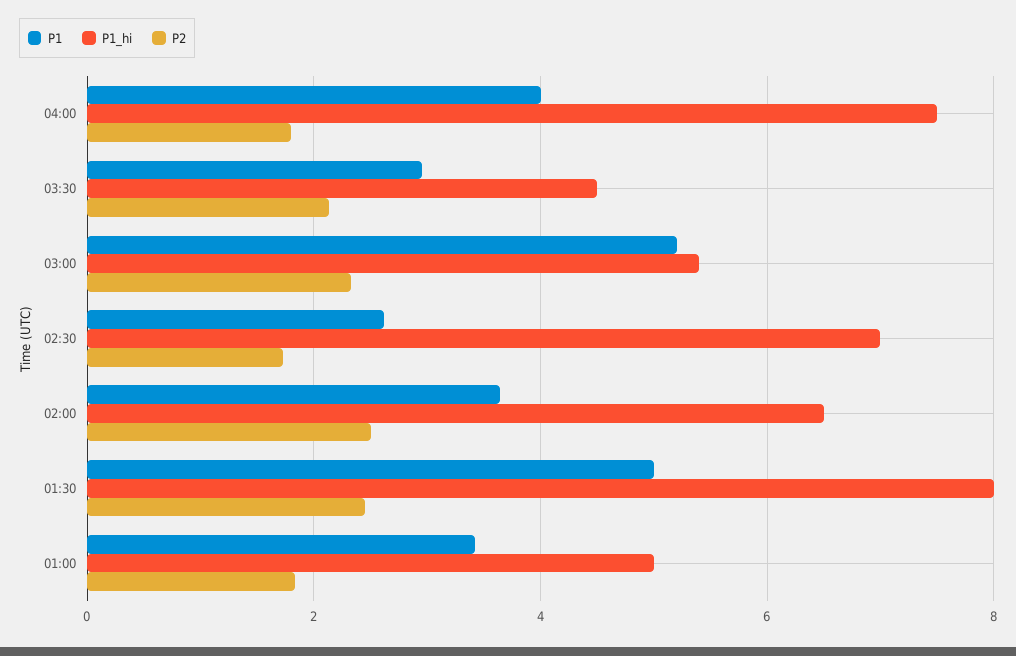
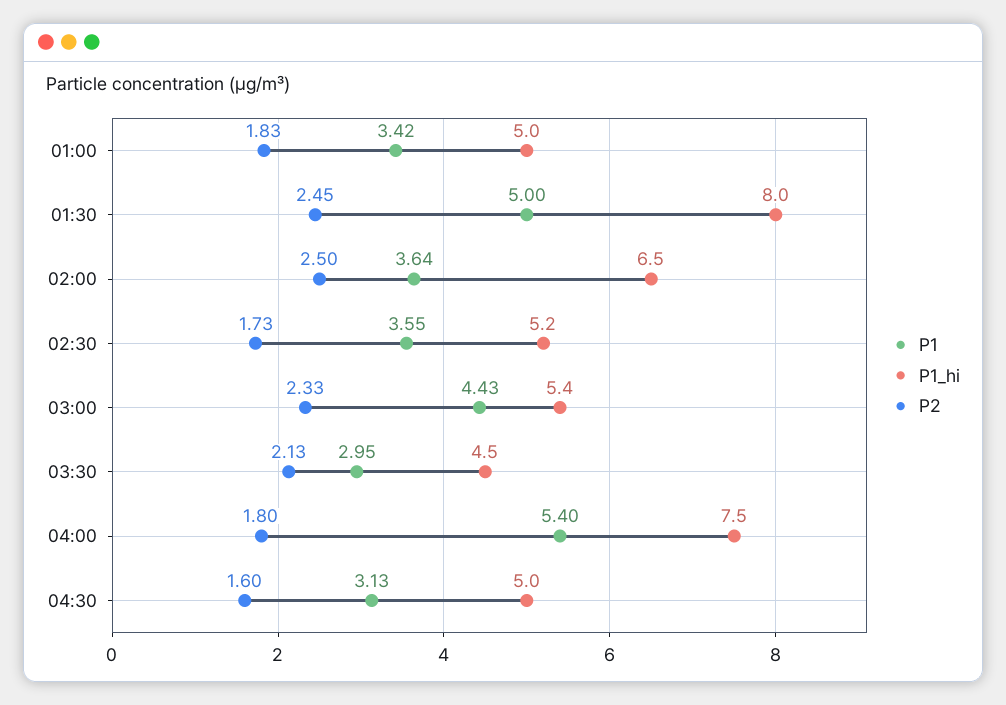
P1, 04:00: 4 -> 5.4
P1, 03:00: 5.2 -> 4.43
P1, 02:30: 2.6 -> 3.55
P1_hi, 02:30: 7 -> 5.2
P1, 04:30: none -> 3.13
P1_hi, 04:30: none -> 5
P2, 04:30: none -> 1.6

